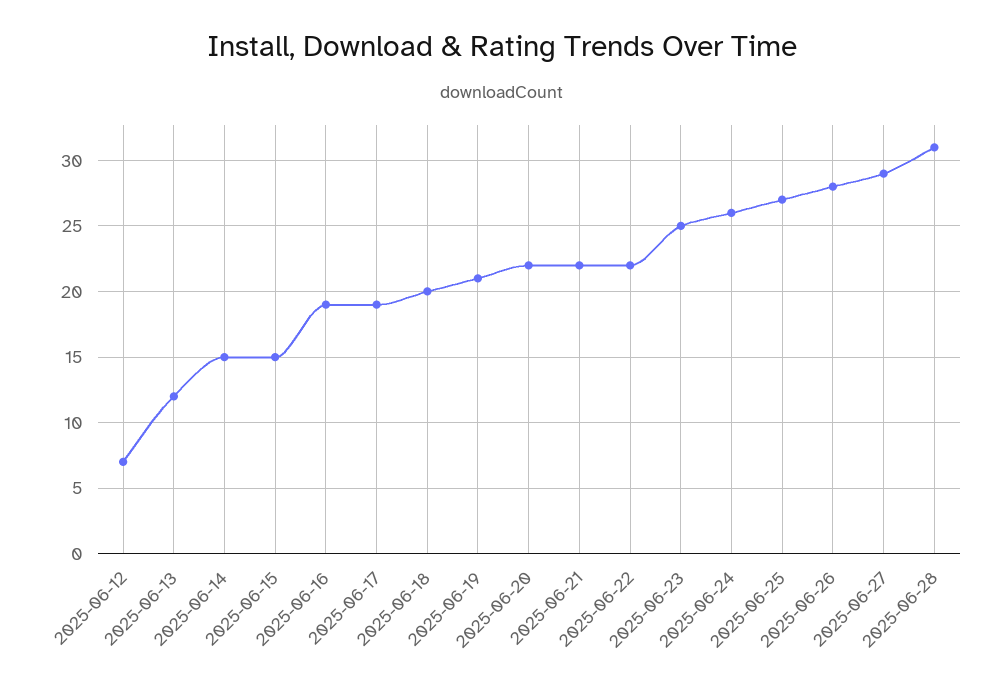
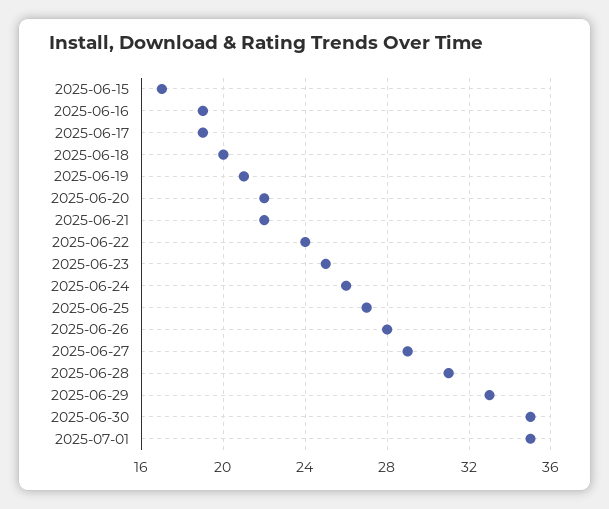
2025-06-12: 7 -> none
2025-06-13: 12 -> none
2025-06-14: 15 -> none
2025-06-15: 15 -> 17
2025-06-22: 22 -> 24
2025-06-29: none -> 33
2025-06-30: none -> 35
2025-07-01: none -> 35

